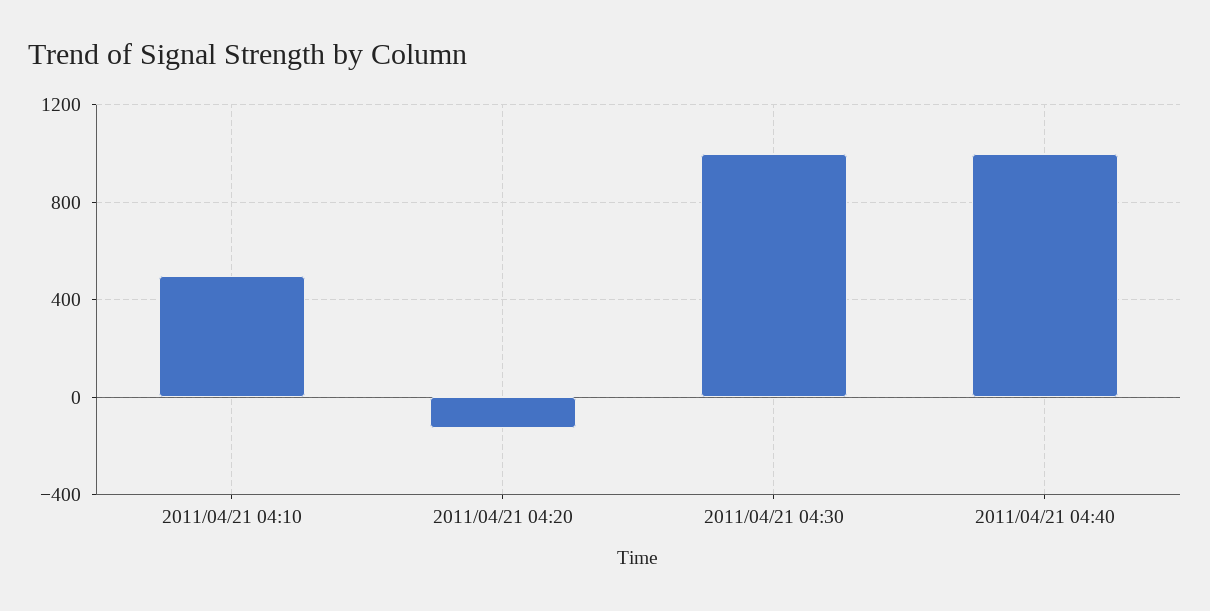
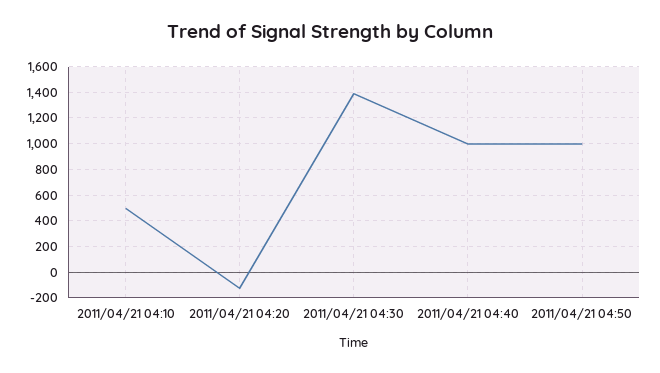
2011/04/21 04:30: 1000 -> 1400
2011/04/21 04:50: none -> 1000

